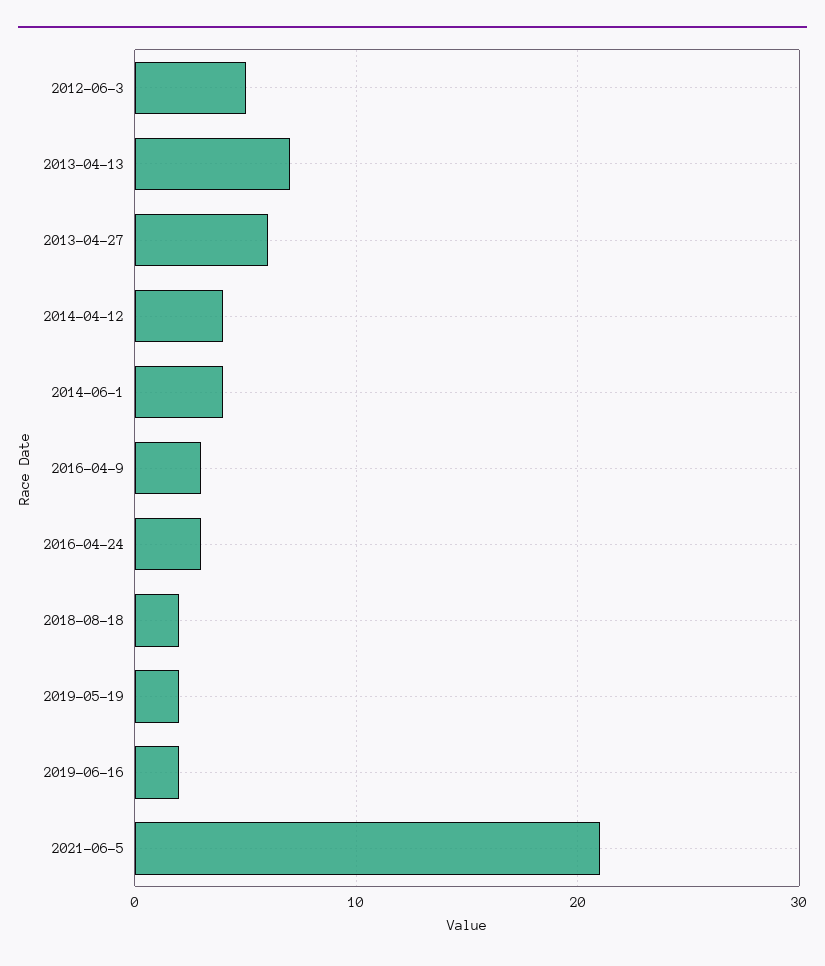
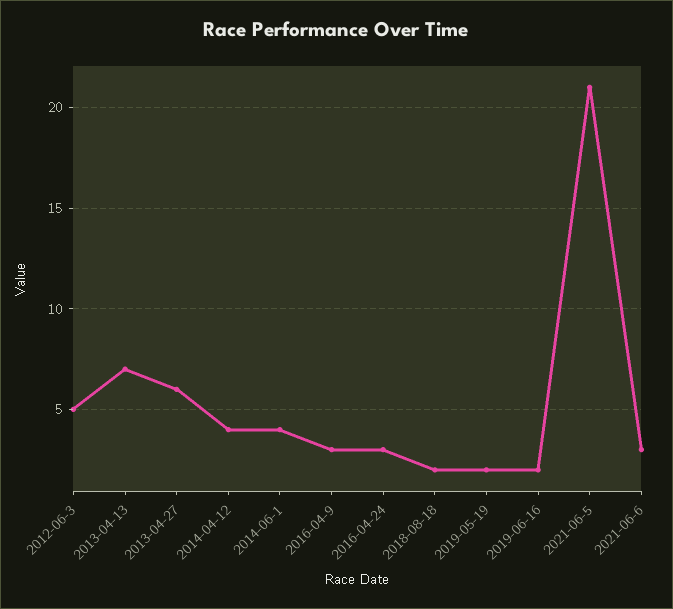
2021-06-6: none -> 3

